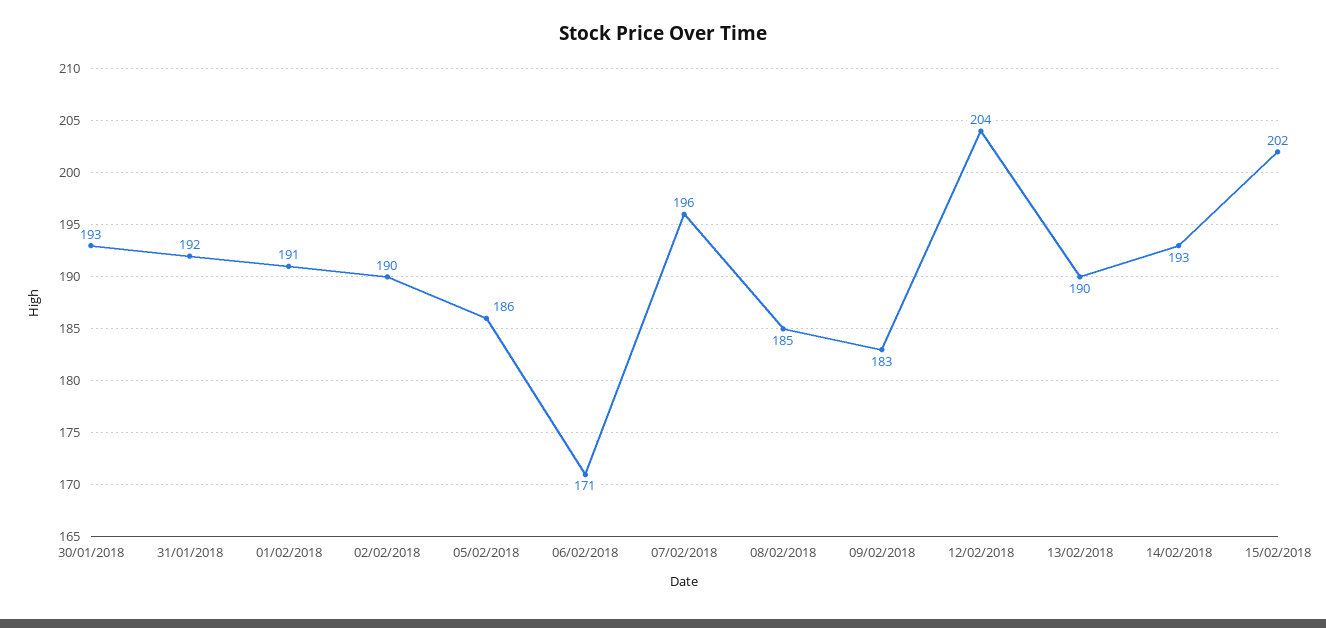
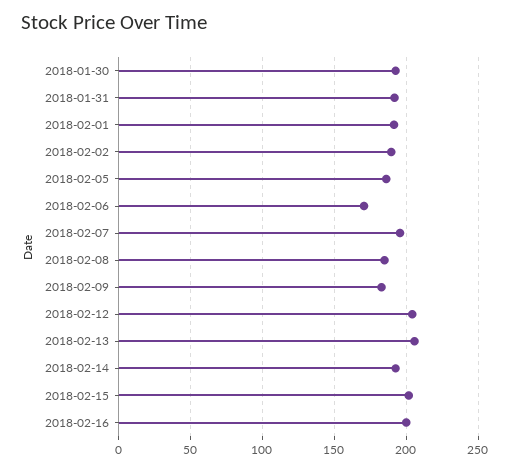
13/02/2018: 190 -> 205
2018-02-16: none -> 200

